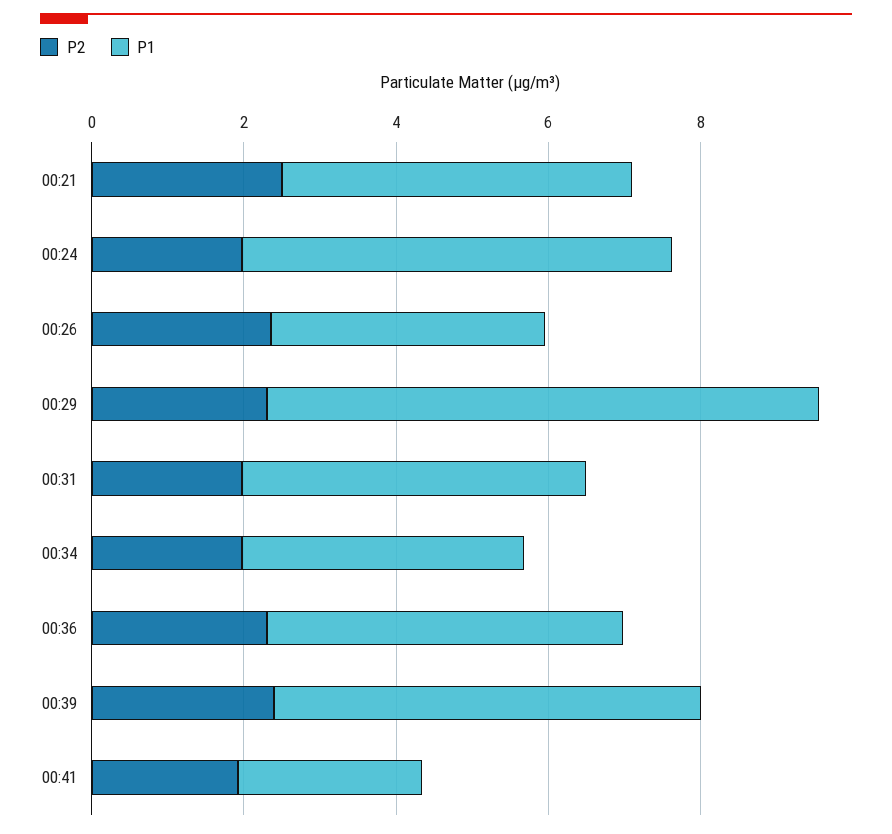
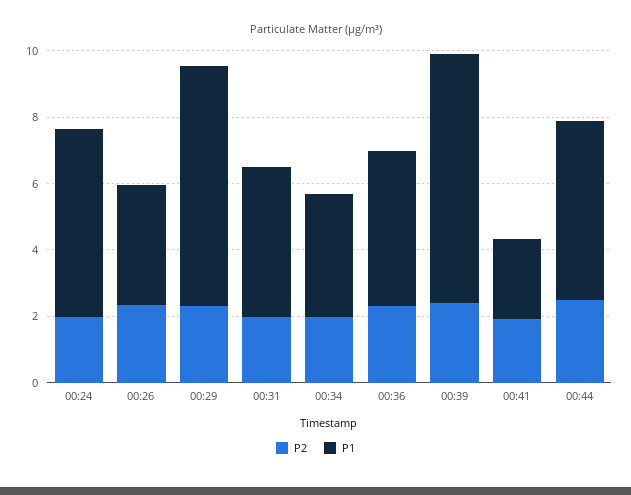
P2, 00:21: 2.5 -> none
P1, 00:21: 4.5 -> none
P1, 00:39: 5.5 -> 7.5
P2, 00:44: none -> 2.5
P1, 00:44: none -> 5.5

